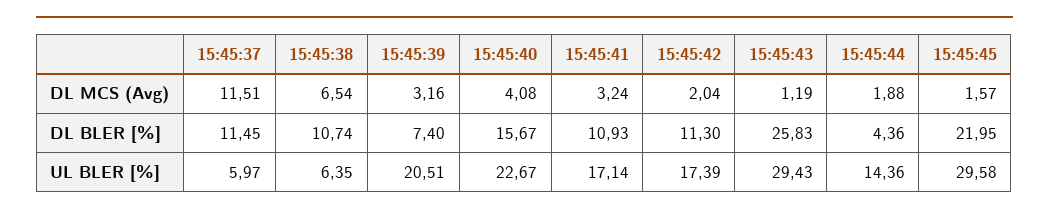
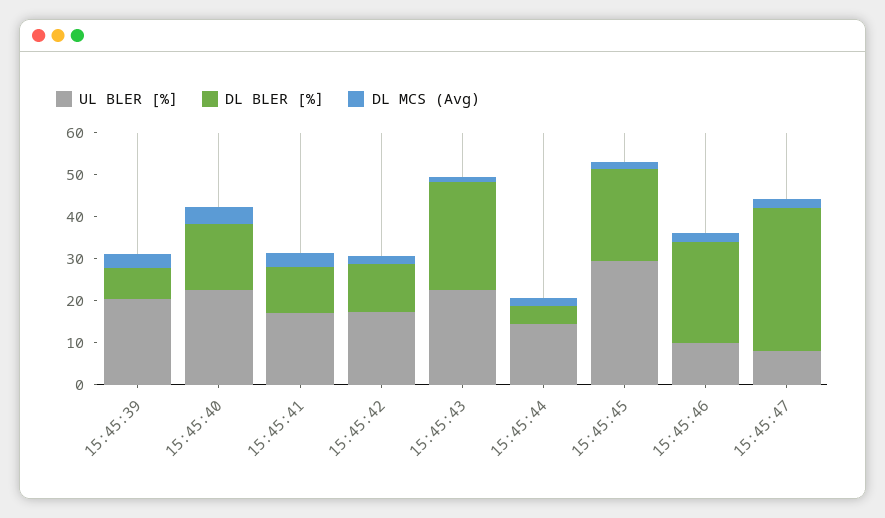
DL MCS (Avg), 15:45:37: 11.51 -> none
DL MCS (Avg), 15:45:38: 6.54 -> none
DL BLER [%], 15:45:37: 11.45 -> none
DL BLER [%], 15:45:38: 10.74 -> none
UL BLER [%], 15:45:37: 5.97 -> none
UL BLER [%], 15:45:38: 6.35 -> none
UL BLER [%], 15:45:43: 29.43 -> 22
UL BLER [%], 15:45:46: none -> 10
DL BLER [%], 15:45:46: none -> 24
DL MCS (Avg), 15:45:46: none -> 2
UL BLER [%], 15:45:47: none -> 8
DL BLER [%], 15:45:47: none -> 34
DL MCS (Avg), 15:45:47: none -> 2

